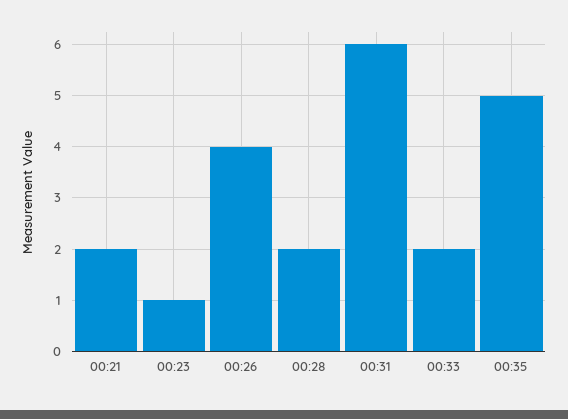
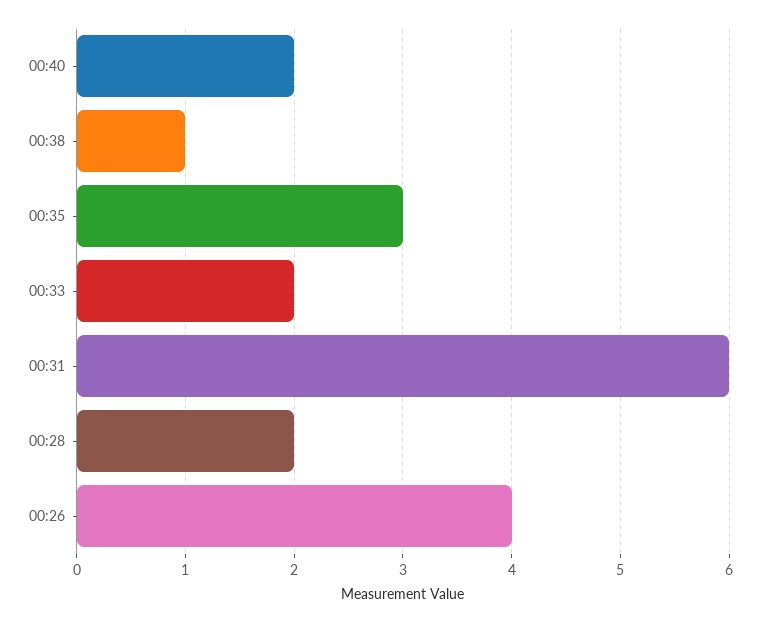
00:21: 2 -> none
00:23: 1 -> none
00:35: 5 -> 3
00:40: none -> 2
00:38: none -> 1

